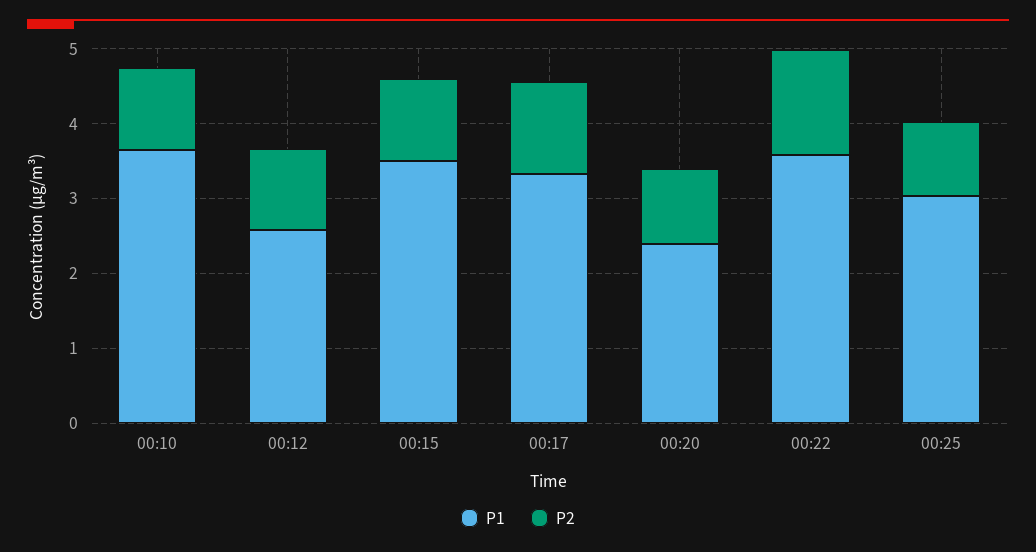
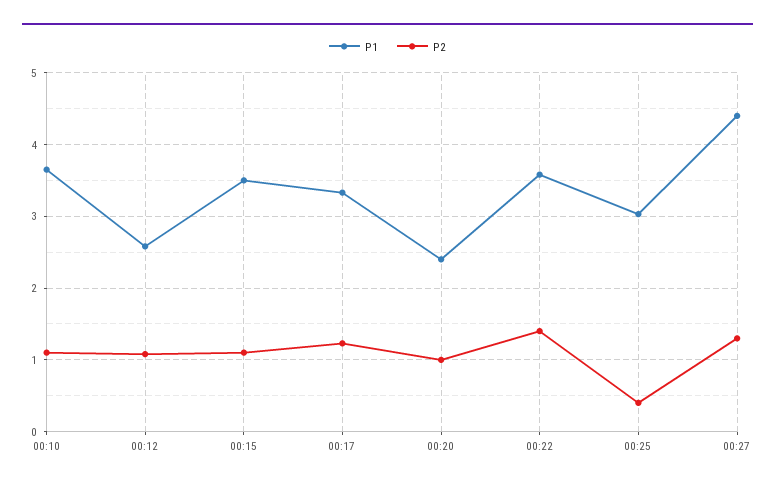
P2, 00:25: 1 -> 0.4
P1, 00:27: none -> 4.4
P2, 00:27: none -> 1.3

